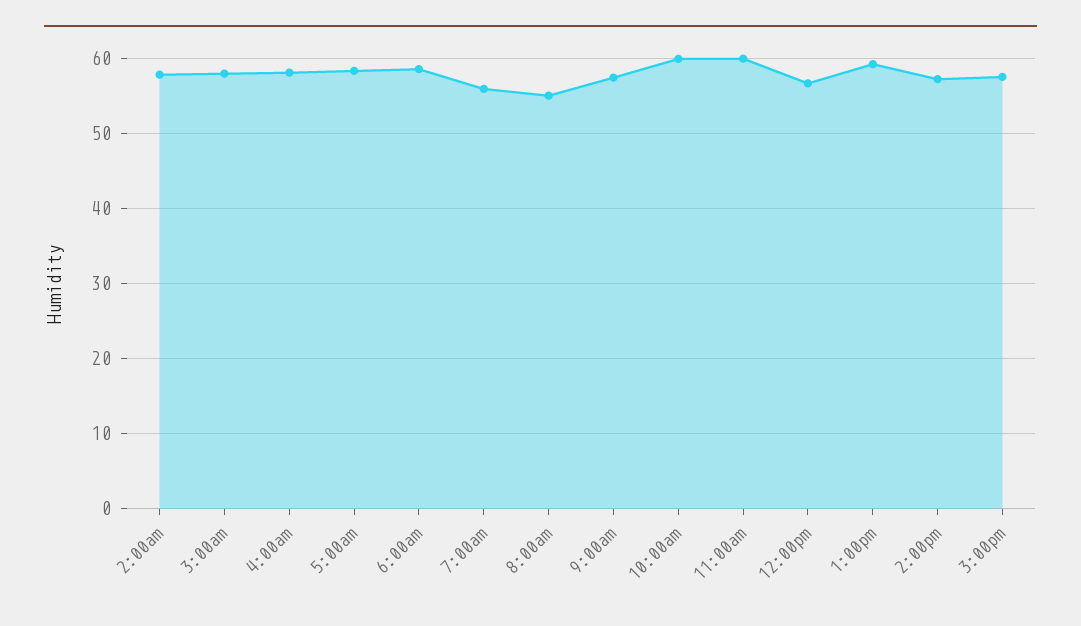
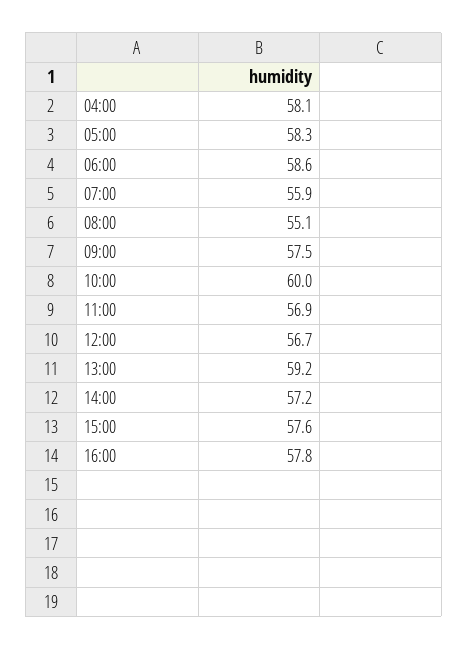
2:00am: 58 -> none
3:00am: 58 -> none
11:00am: 60 -> 56.9
16:00: none -> 57.8

